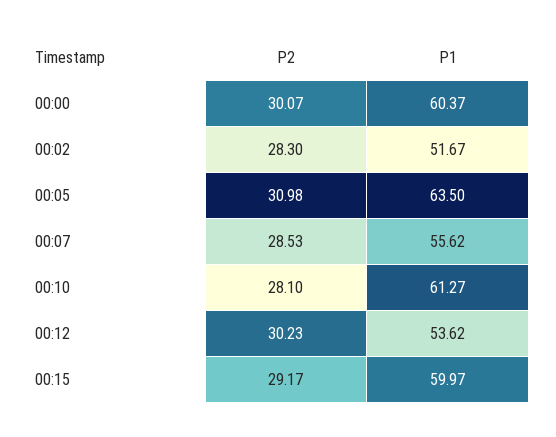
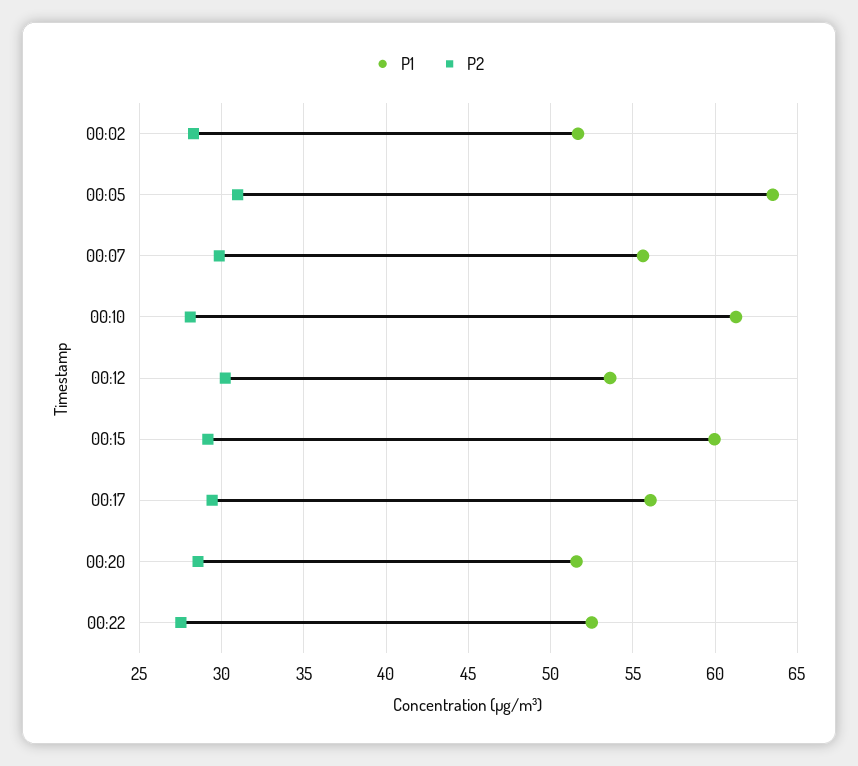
P2, 00:00: 30.07 -> none
P1, 00:00: 60.37 -> none
P2, 00:07: 28.53 -> 30
P1, 00:17: none -> 56
P2, 00:17: none -> 29.5
P1, 00:20: none -> 51.5
P2, 00:20: none -> 28.5
P1, 00:22: none -> 52.5
P2, 00:22: none -> 27.5

